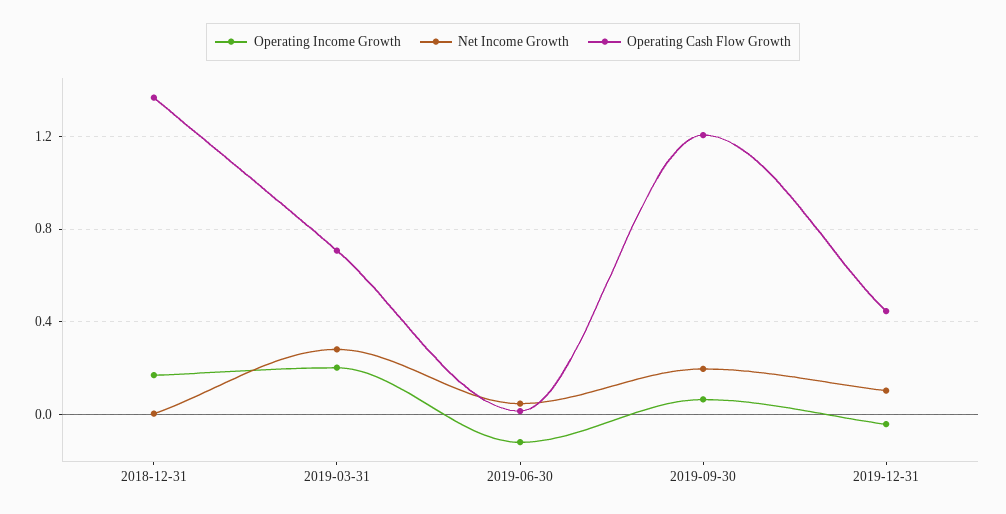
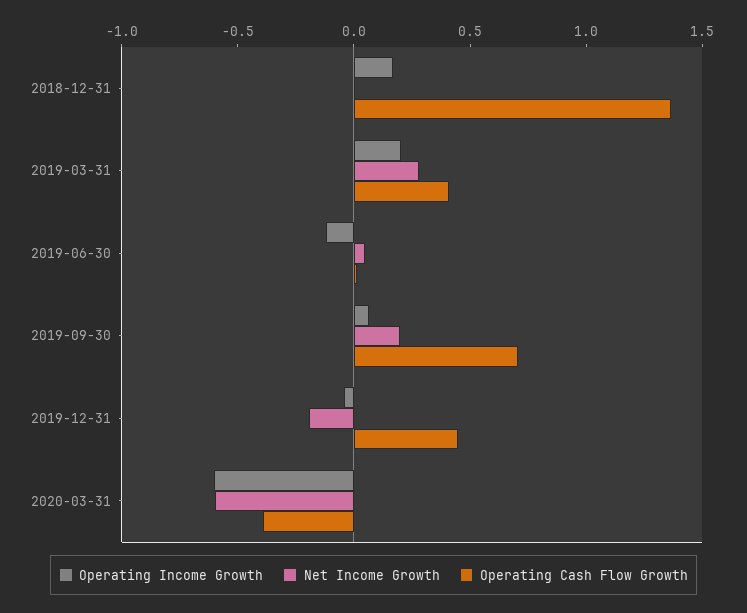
Operating Cash Flow Growth, 2019-03-31: 0.7 -> 0.4
Operating Cash Flow Growth, 2019-09-30: 1.2 -> 0.7
Net Income Growth, 2019-12-31: 0.1 -> -0.2
Operating Income Growth, 2020-03-31: none -> -0.6
Net Income Growth, 2020-03-31: none -> -0.6
Operating Cash Flow Growth, 2020-03-31: none -> -0.4

